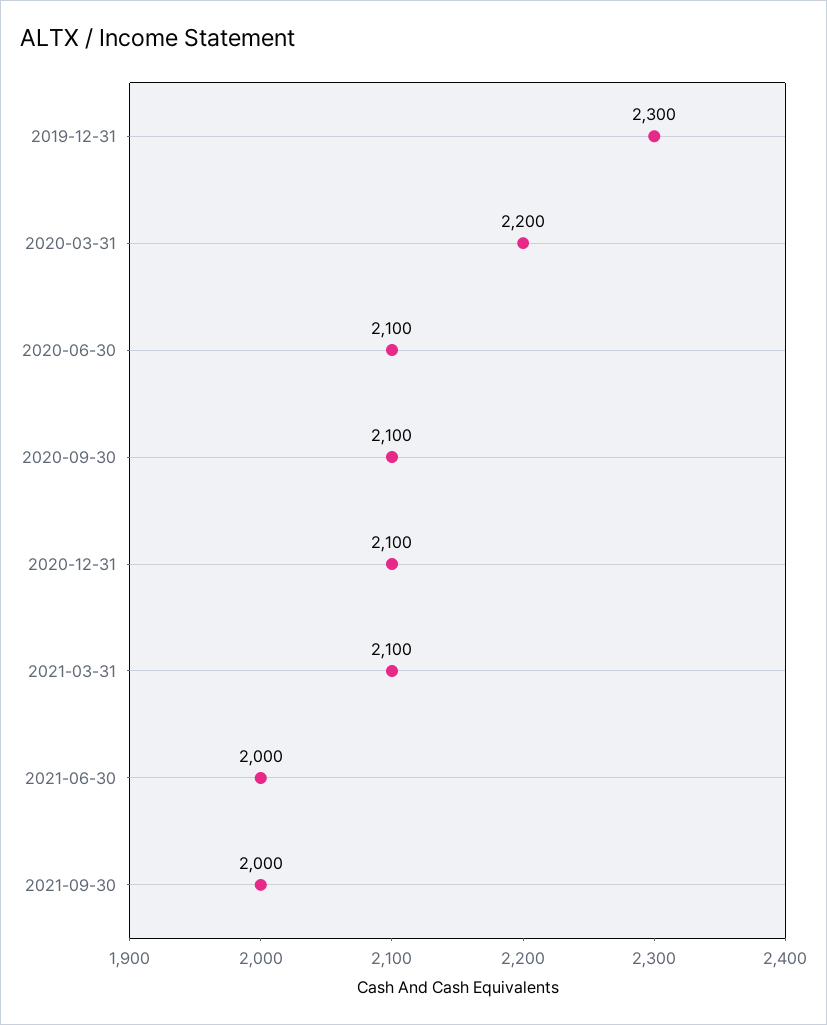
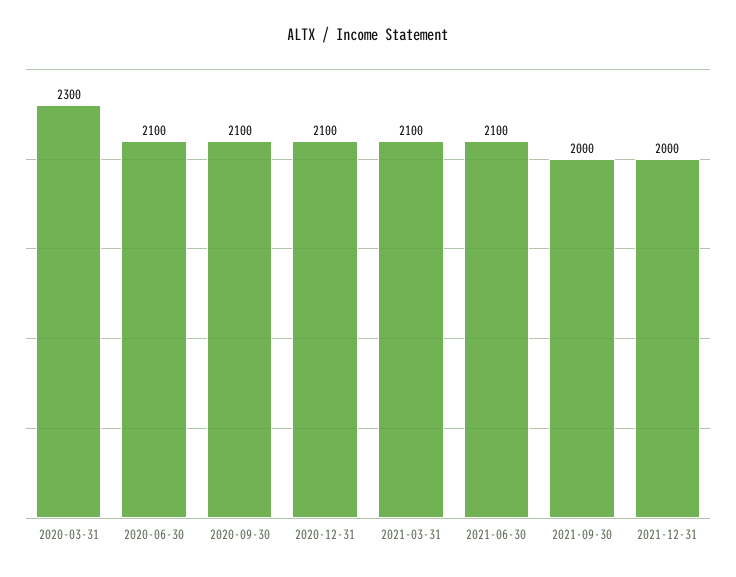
2019-12-31: 2300 -> none
2020-03-31: 2200 -> 2300
2021-06-30: 2000 -> 2100
2021-12-31: none -> 2000

